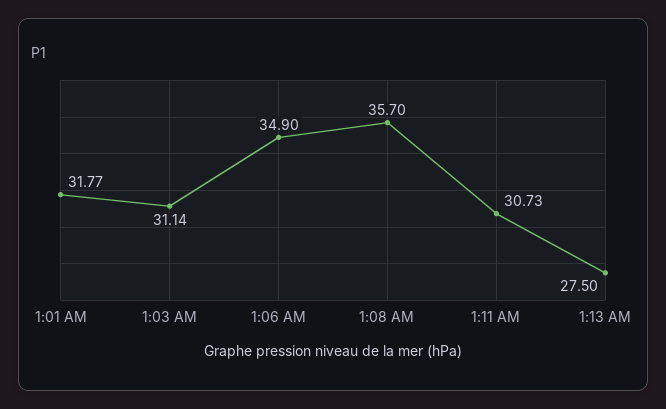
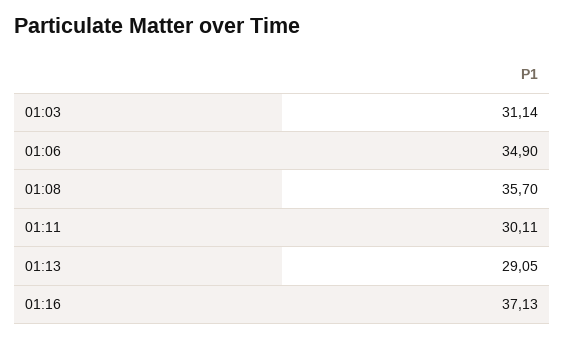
1:01 AM: 31.77 -> none
1:11 AM: 30.73 -> 30.11
1:13 AM: 27.5 -> 29.05
01:16: none -> 37.13

